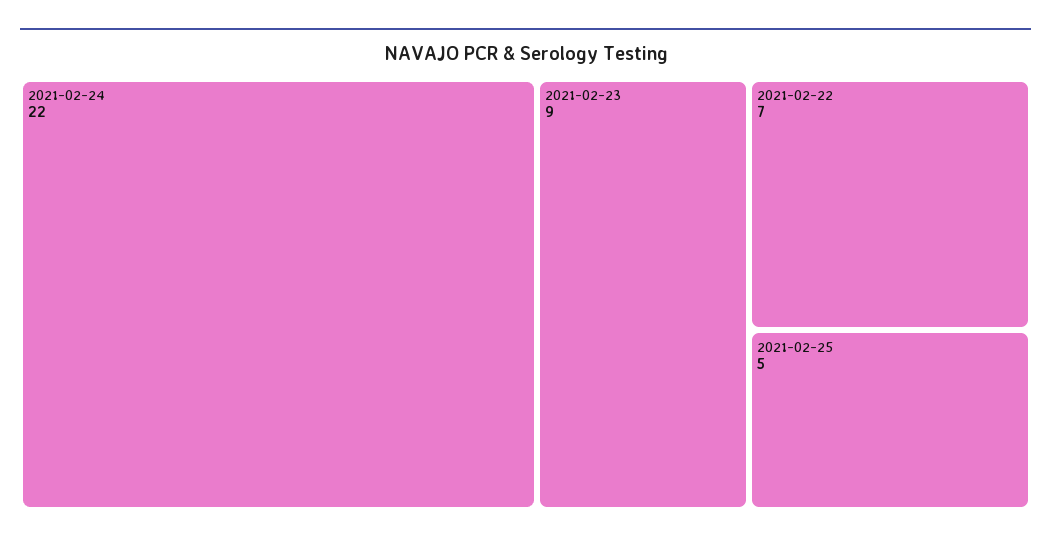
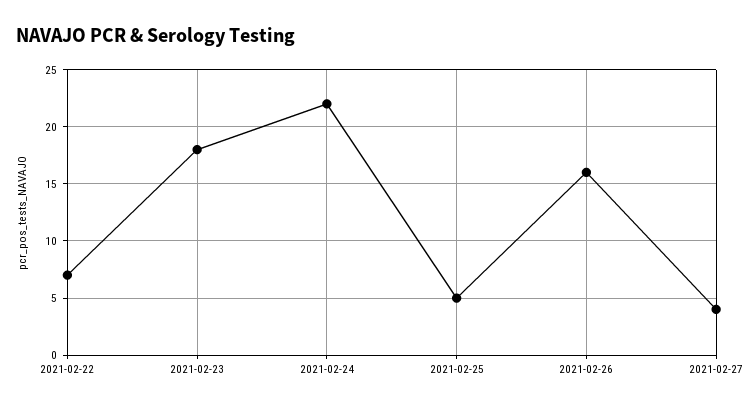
2021-02-23: 9 -> 18
2021-02-26: none -> 16
2021-02-27: none -> 4

